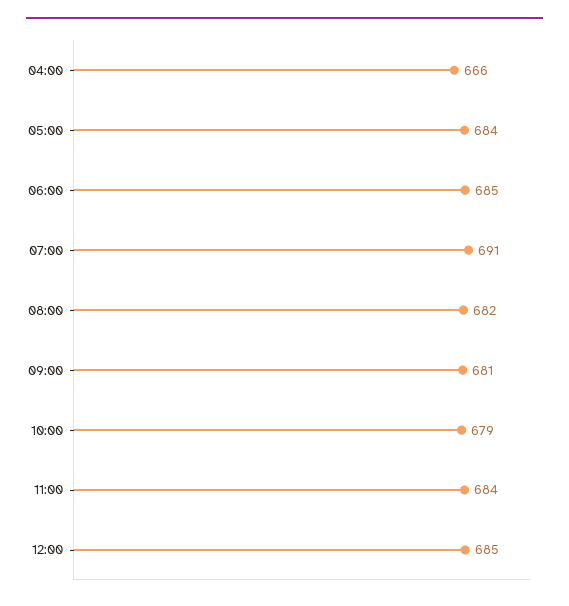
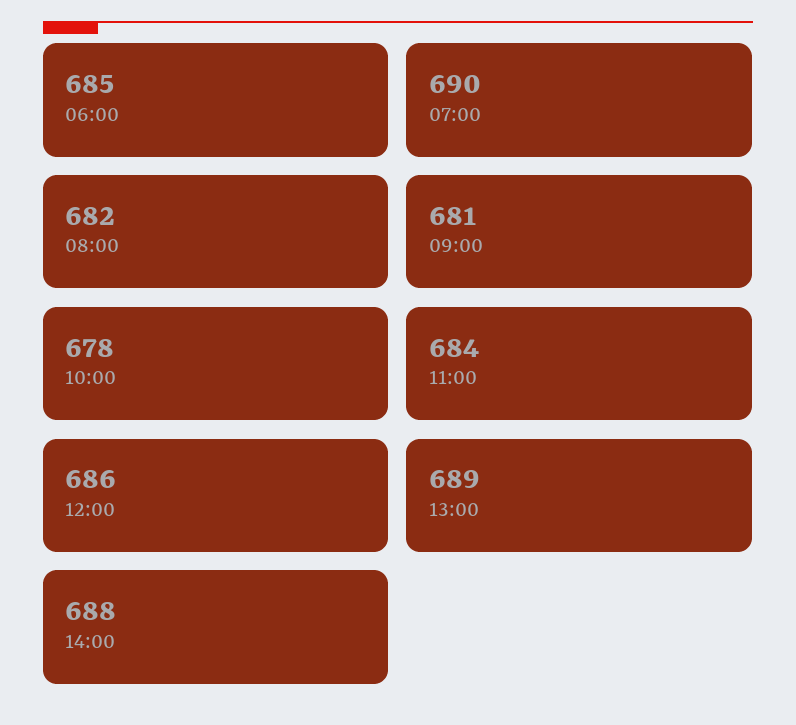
04:00: 666 -> none
05:00: 684 -> none
07:00: 691 -> 690
10:00: 679 -> 678
12:00: 685 -> 686
13:00: none -> 689
14:00: none -> 688

